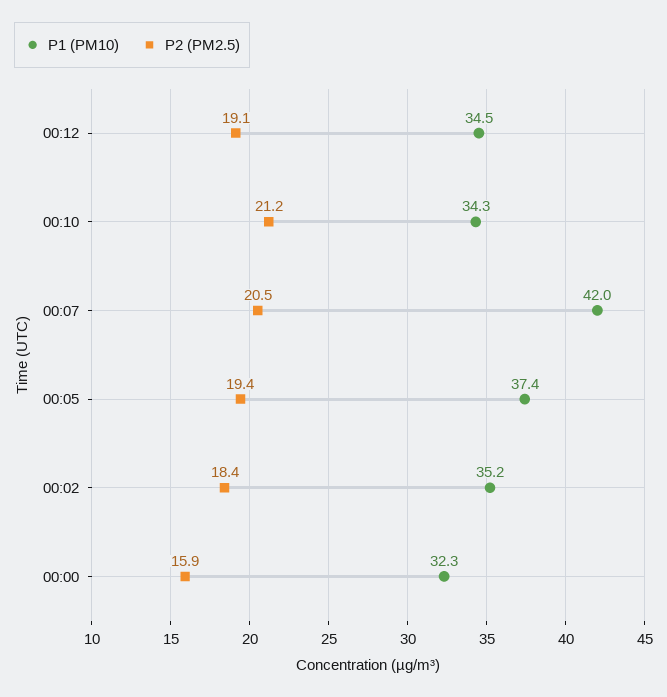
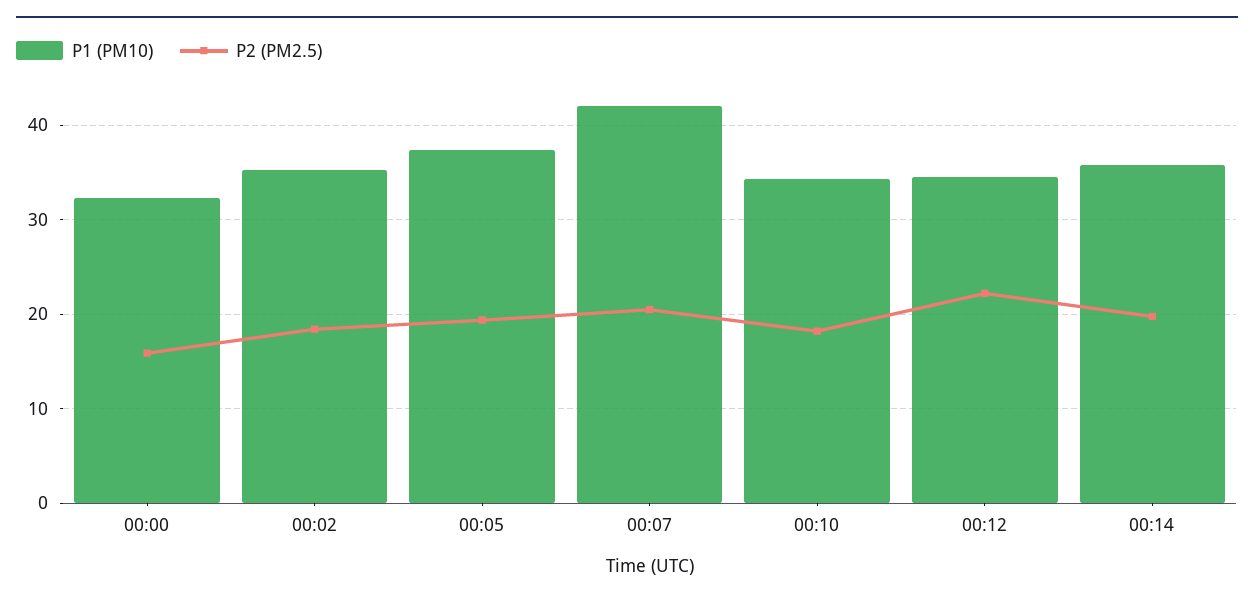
P2 (PM2.5), 00:12: 19.1 -> 22
P2 (PM2.5), 00:10: 21.2 -> 18
P1 (PM10), 00:14: none -> 36
P2 (PM2.5), 00:14: none -> 20

